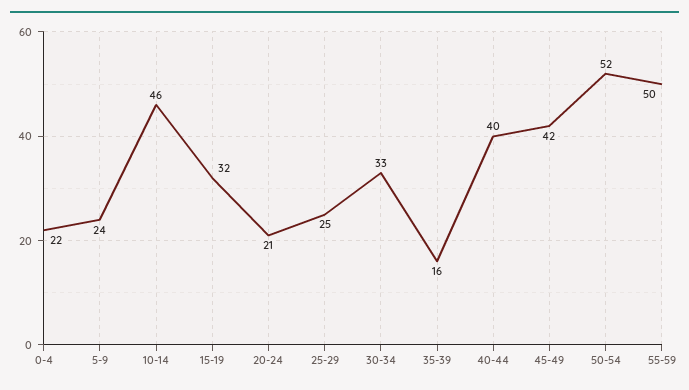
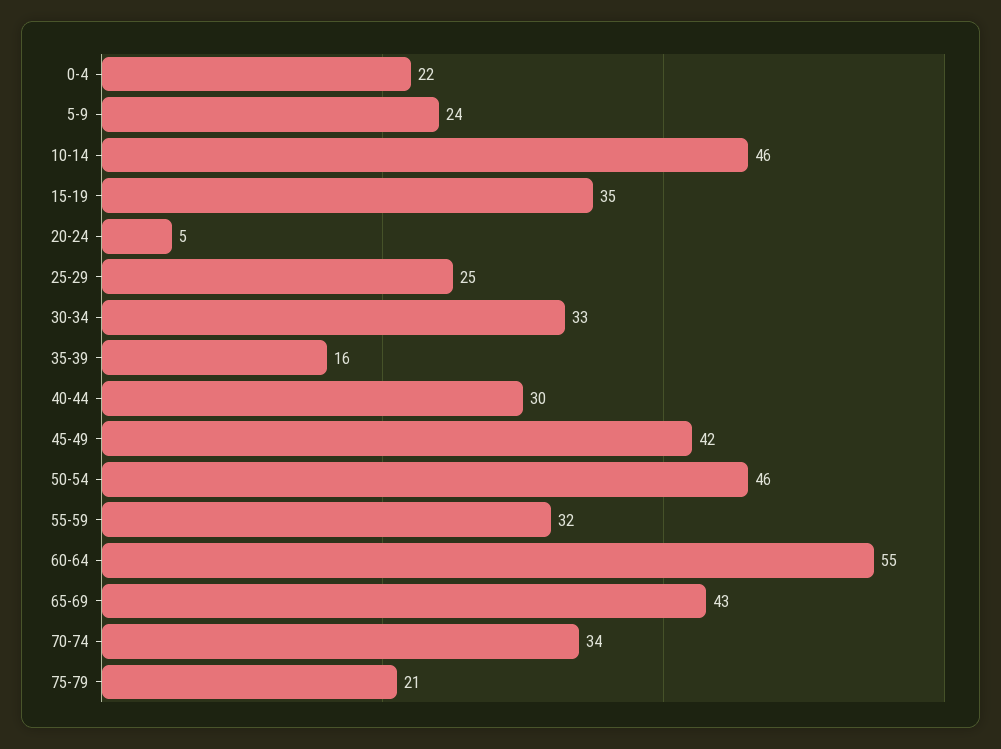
15-19: 32 -> 35
20-24: 21 -> 5
40-44: 40 -> 30
50-54: 52 -> 46
55-59: 50 -> 32
60-64: none -> 55
65-69: none -> 43
70-74: none -> 34
75-79: none -> 21

